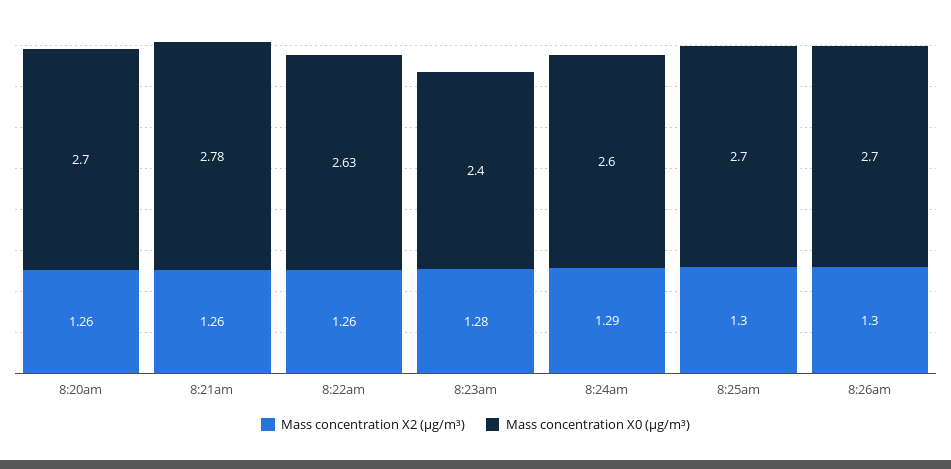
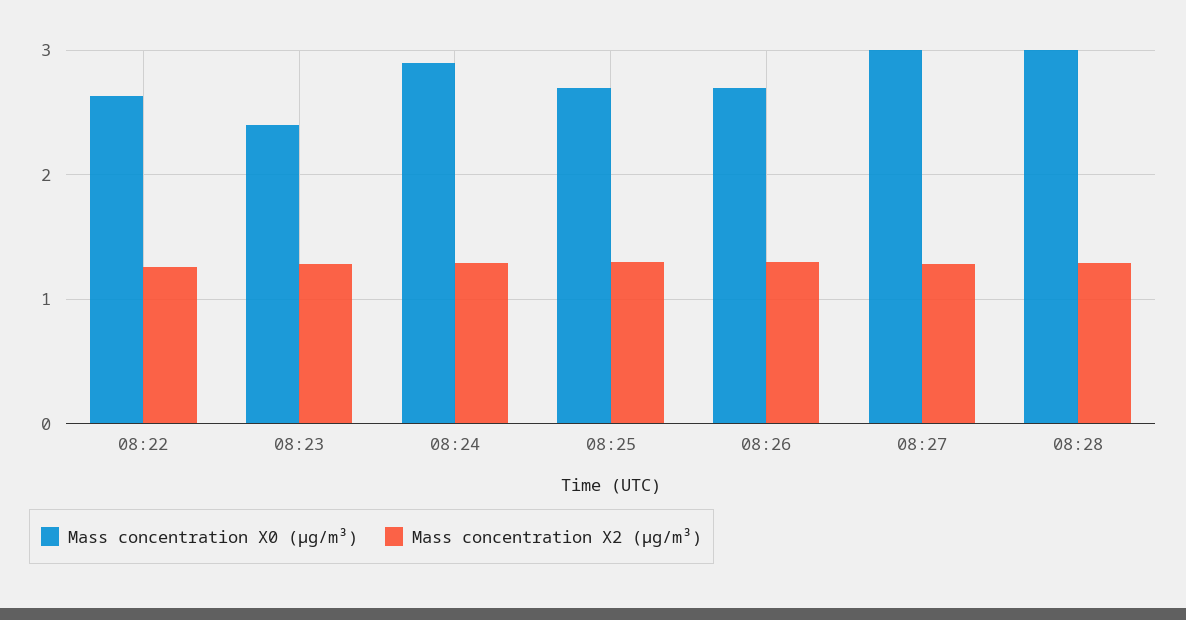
Mass concentration X2 (μg/m³), 8:20am: 1.26 -> none
Mass concentration X0 (μg/m³), 8:20am: 2.7 -> none
Mass concentration X2 (μg/m³), 8:21am: 1.26 -> none
Mass concentration X0 (μg/m³), 8:21am: 2.78 -> none
Mass concentration X0 (μg/m³), 8:24am: 2.6 -> 2.9
Mass concentration X0 (μg/m³), 08:27: none -> 3
Mass concentration X2 (μg/m³), 08:27: none -> 1.3
Mass concentration X0 (μg/m³), 08:28: none -> 3
Mass concentration X2 (μg/m³), 08:28: none -> 1.3

